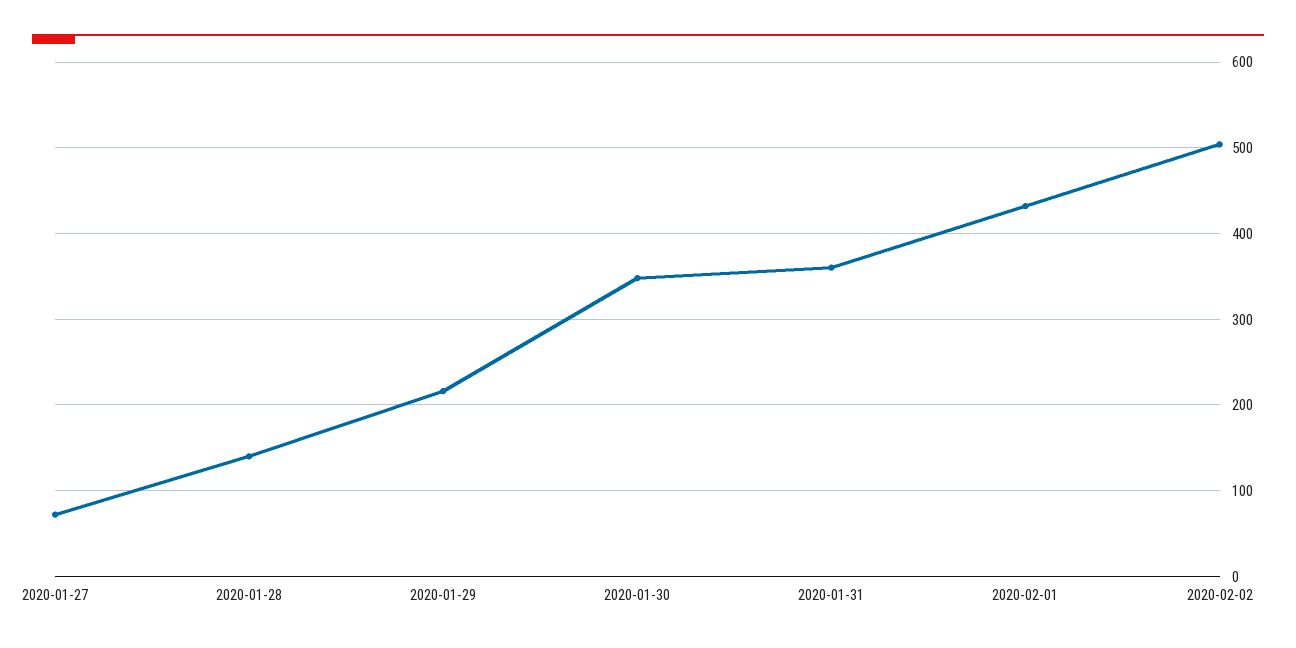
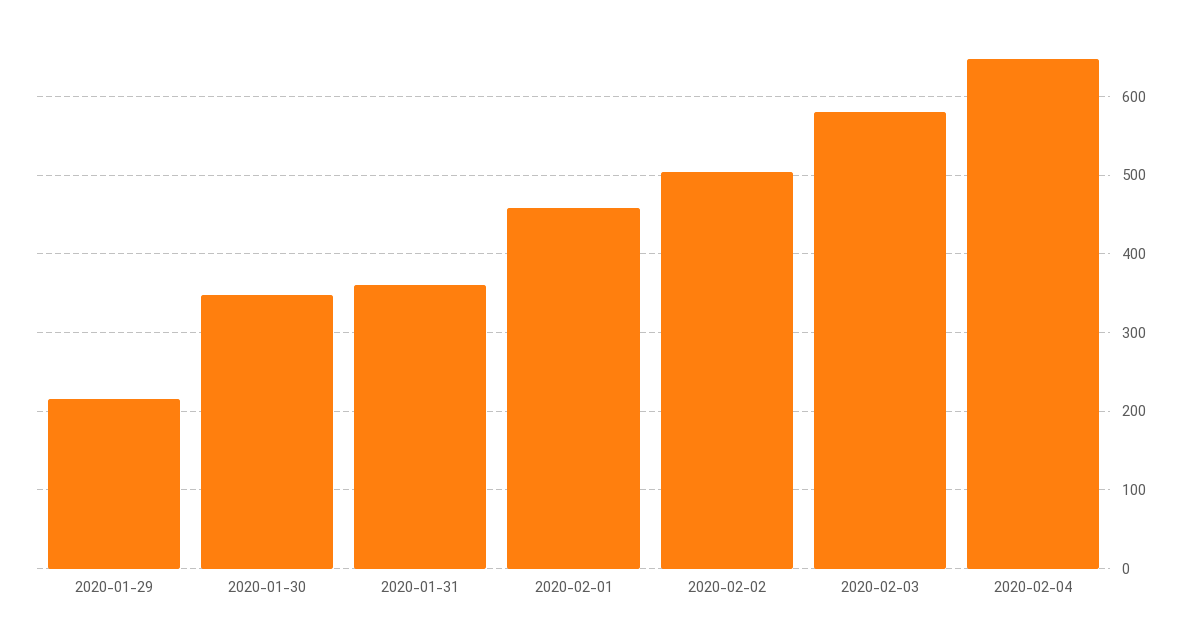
2020-01-27: 70 -> none
2020-01-28: 140 -> none
2020-02-01: 430 -> 460
2020-02-03: none -> 580
2020-02-04: none -> 650

